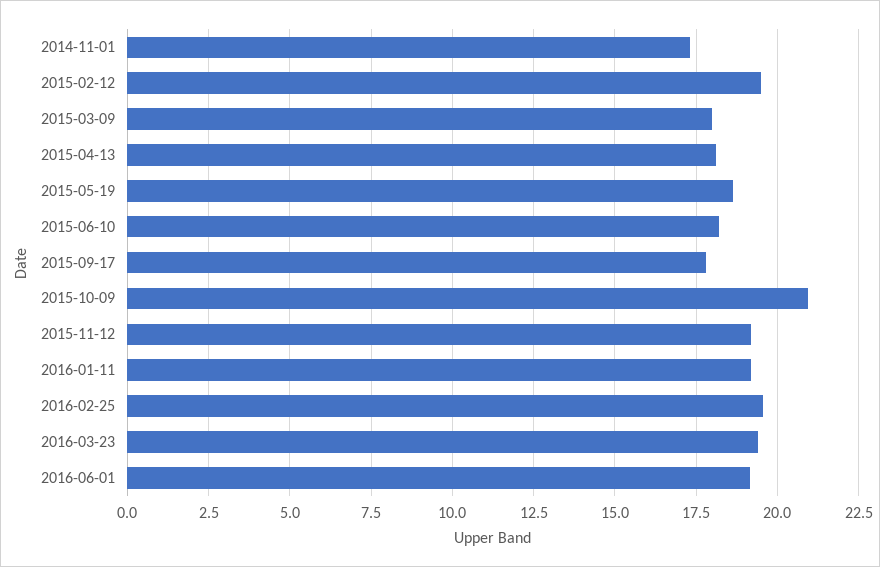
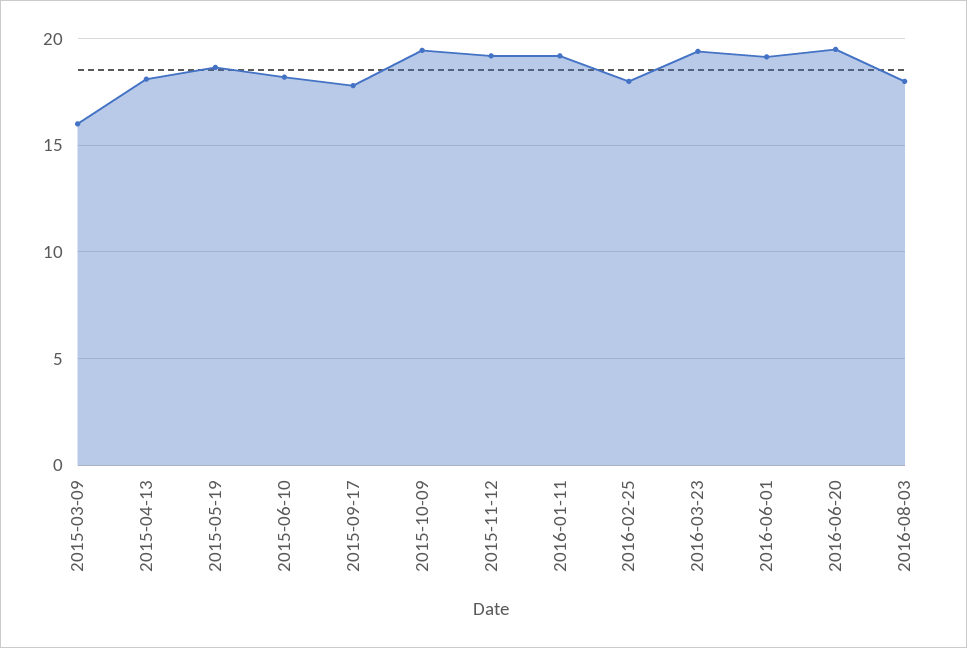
2014-11-01: 17.25 -> none
2015-02-12: 19.5 -> none
2015-03-09: 18 -> 16
2015-10-09: 21 -> 19.5
2016-02-25: 19.5 -> 18
2016-06-20: none -> 19.5
2016-08-03: none -> 18

